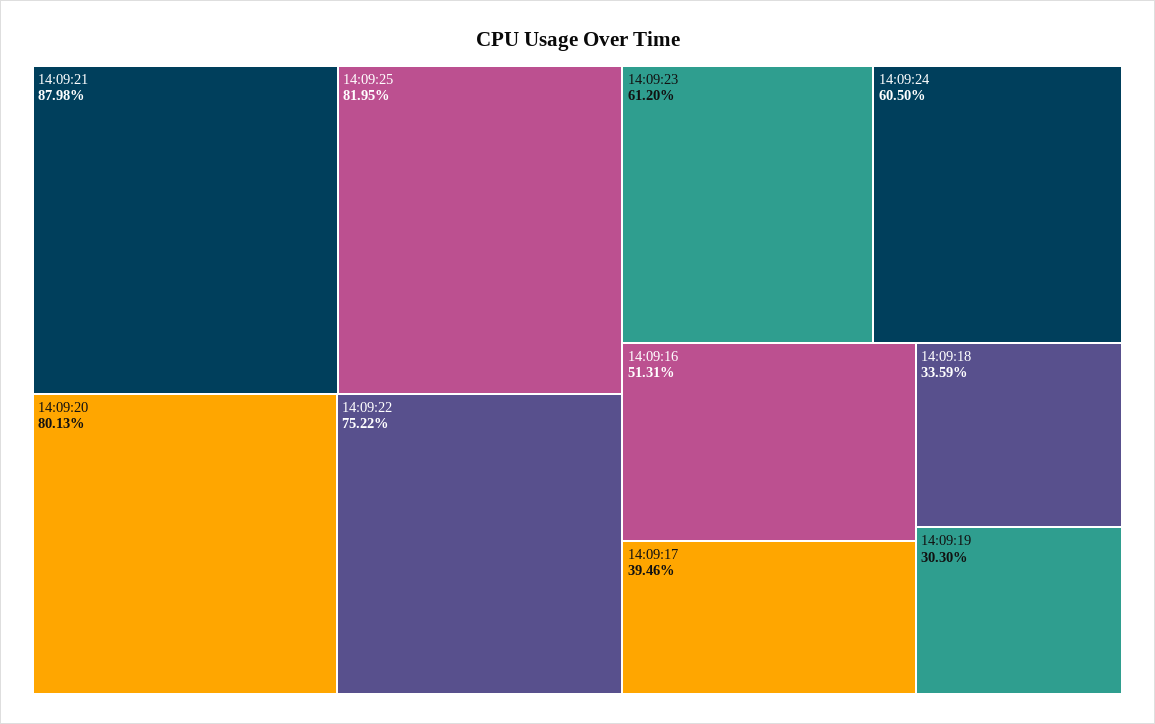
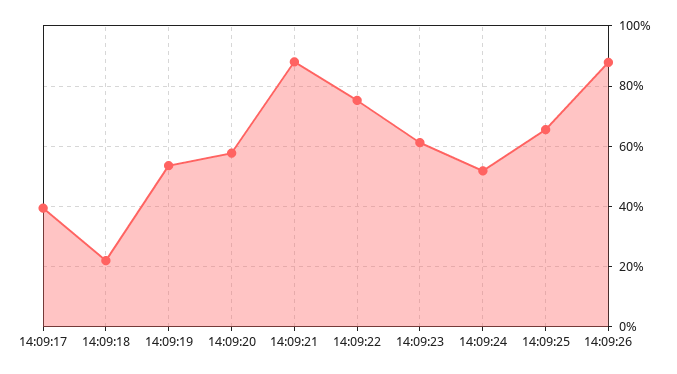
14:09:25: 81.95 -> 66
14:09:20: 80.13 -> 58
14:09:24: 60.5 -> 52
14:09:16: 51.31 -> none
14:09:18: 33.59 -> 22
14:09:19: 30.3 -> 54
14:09:26: none -> 88

